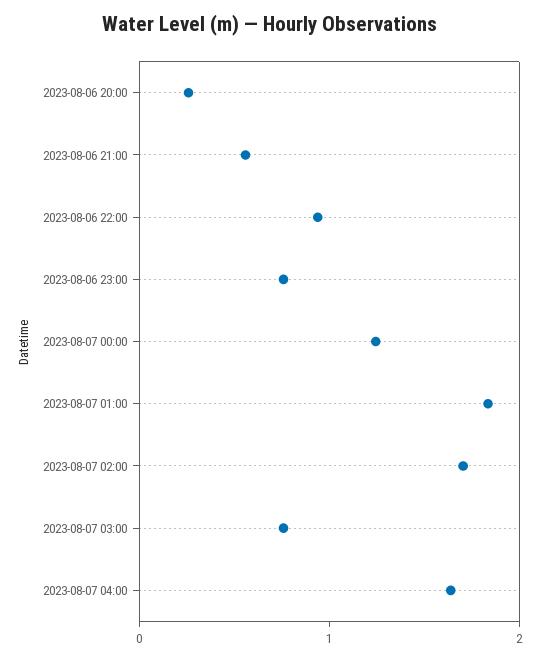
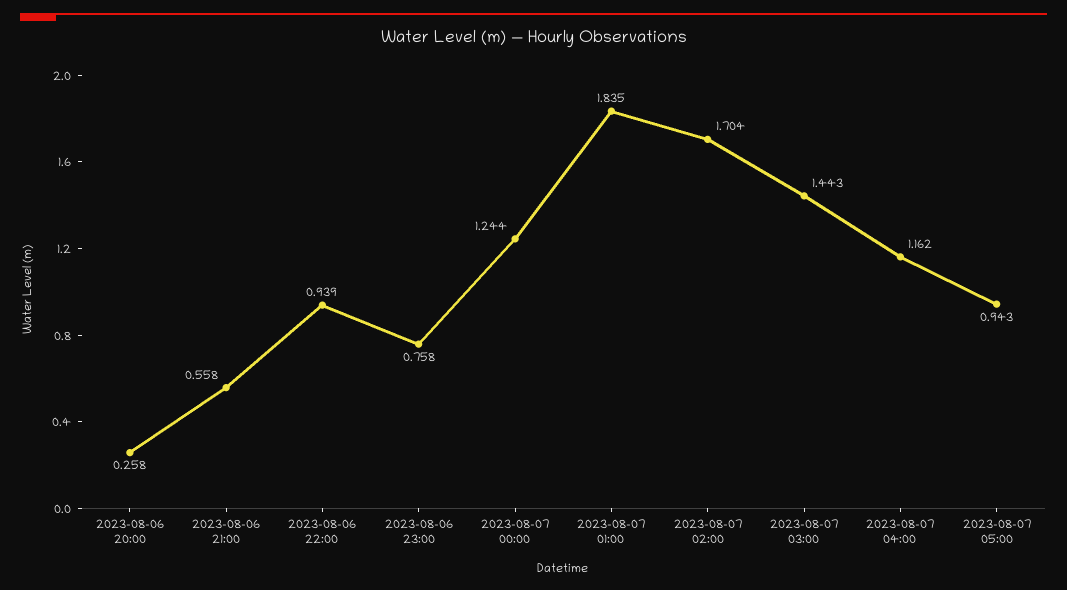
2023-08-07 03:00: 0.8 -> 1.443
2023-08-07 04:00: 1.6 -> 1.162
2023-08-07 05:00: none -> 0.943

